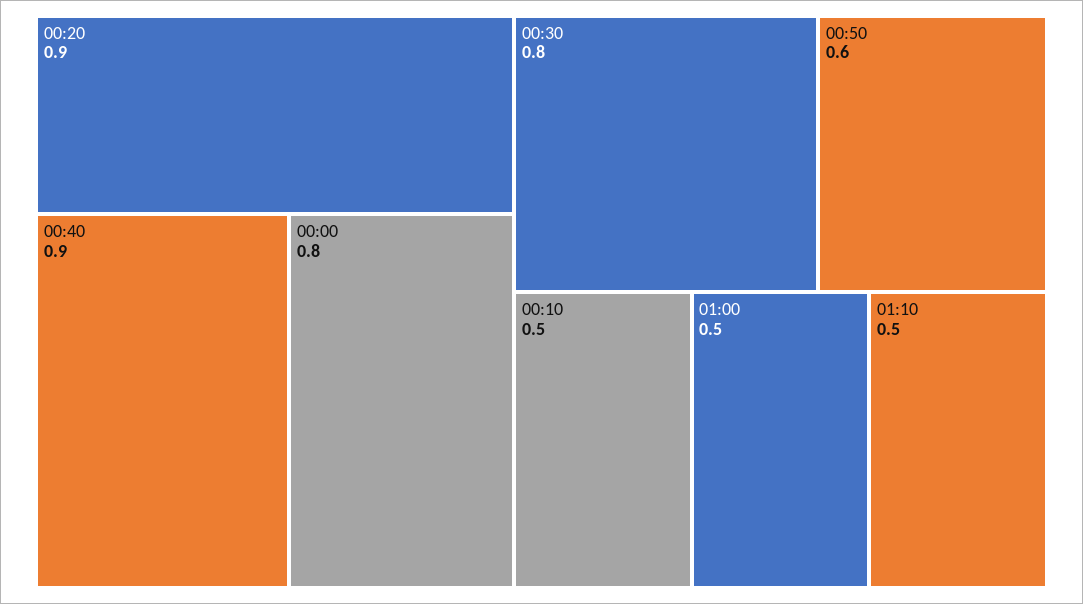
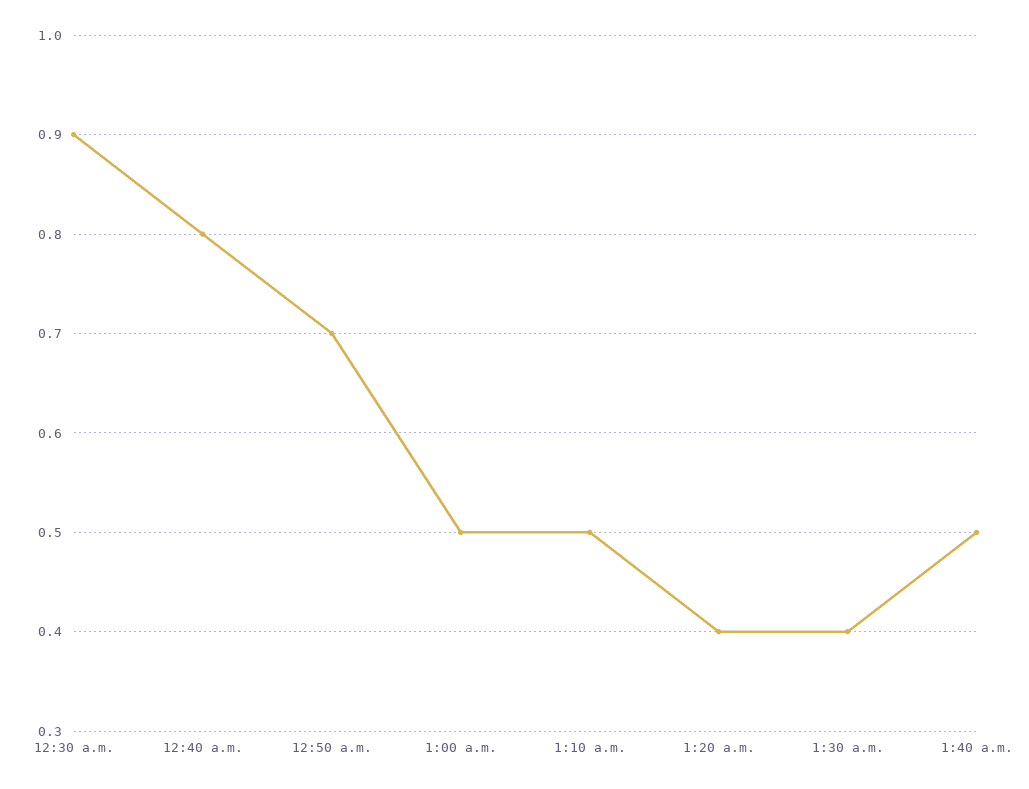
00:20: 0.9 -> none
00:40: 0.9 -> 0.8
00:00: 0.8 -> none
00:30: 0.8 -> 0.9
00:50: 0.6 -> 0.7
00:10: 0.5 -> none
1:20 a.m.: none -> 0.4
1:30 a.m.: none -> 0.4
1:40 a.m.: none -> 0.5

